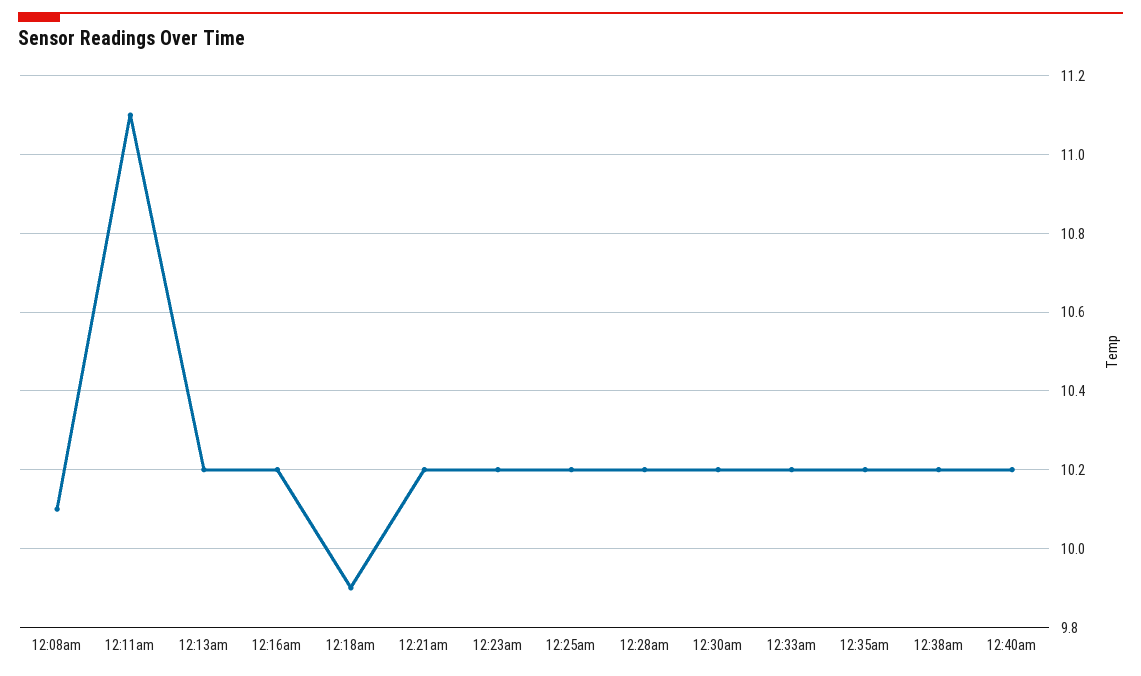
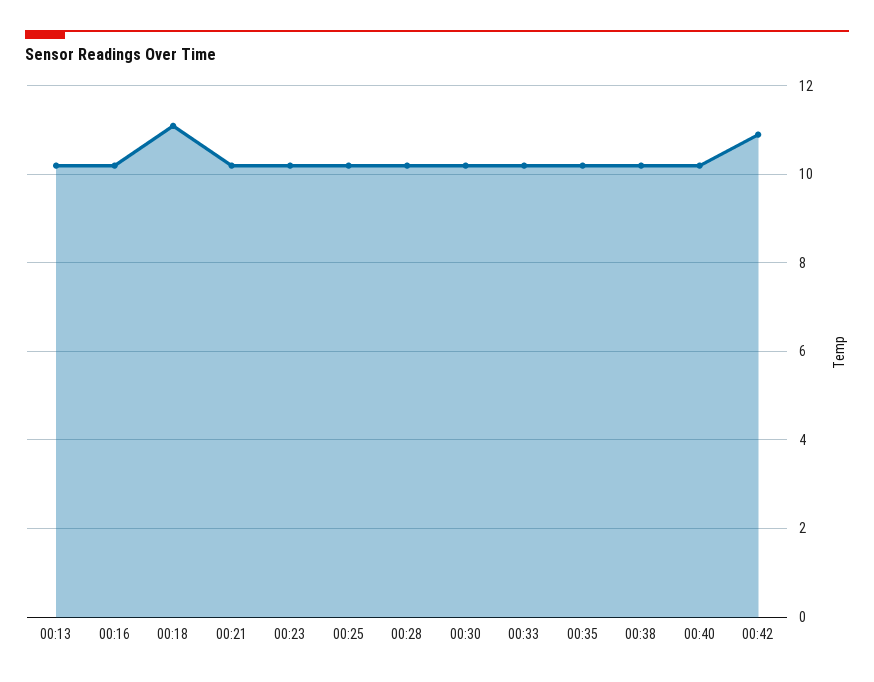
12:08am: 10.1 -> none
12:11am: 11.1 -> none
12:18am: 9.9 -> 11
00:42: none -> 11

